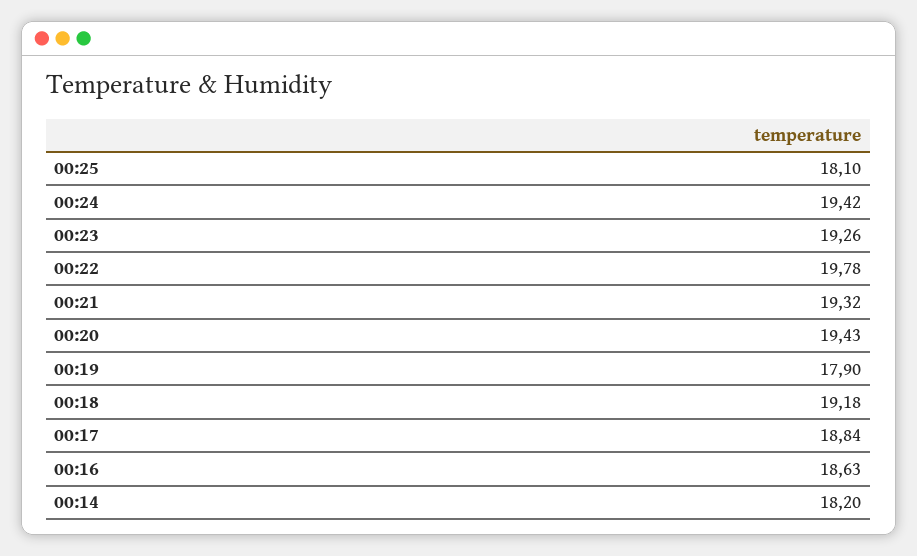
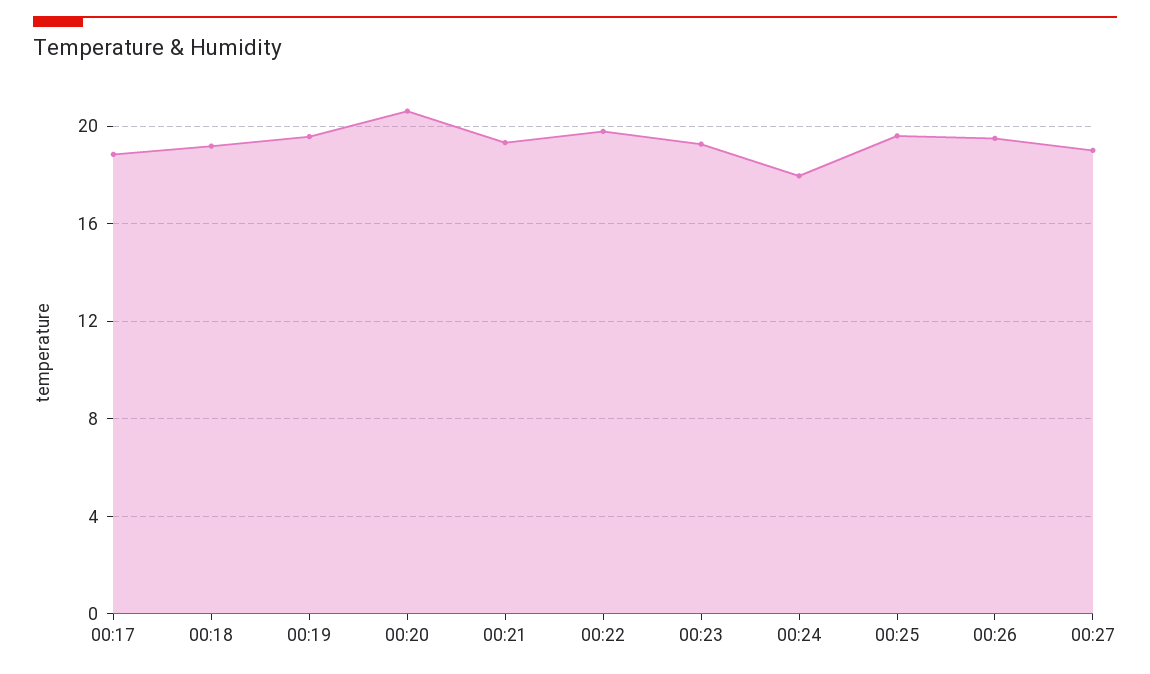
00:25: 18.1 -> 19.5
00:24: 19.42 -> 18
00:20: 19.43 -> 20.5
00:19: 17.9 -> 19.5
00:16: 18.63 -> none
00:14: 18.2 -> none
00:26: none -> 19.5
00:27: none -> 19

